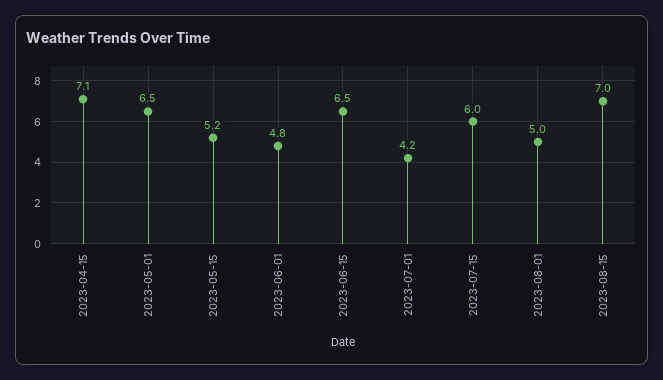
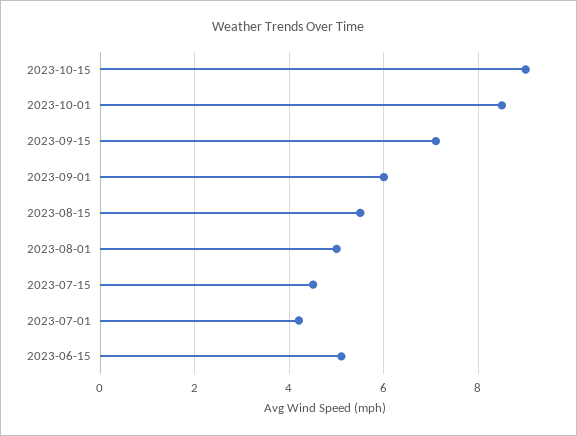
2023-04-15: 7.1 -> none
2023-05-01: 6.5 -> none
2023-05-15: 5.2 -> none
2023-06-01: 4.8 -> none
2023-06-15: 6.5 -> 5
2023-07-15: 6 -> 4.5
2023-08-15: 7 -> 5.5
2023-10-15: none -> 9
2023-10-01: none -> 8.5
2023-09-15: none -> 7
2023-09-01: none -> 6

